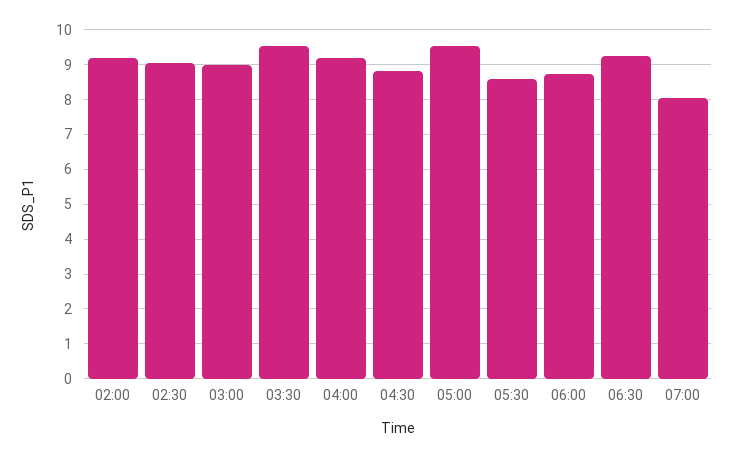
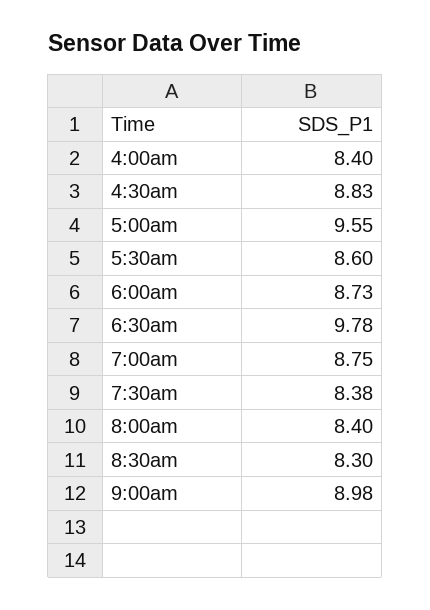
02:00: 9.2 -> none
02:30: 9 -> none
03:00: 9 -> none
03:30: 9.6 -> none
04:00: 9.2 -> 8.4
06:30: 9.2 -> 9.78
07:00: 8 -> 8.75
7:30am: none -> 8.38
8:00am: none -> 8.4
8:30am: none -> 8.3
9:00am: none -> 8.98

